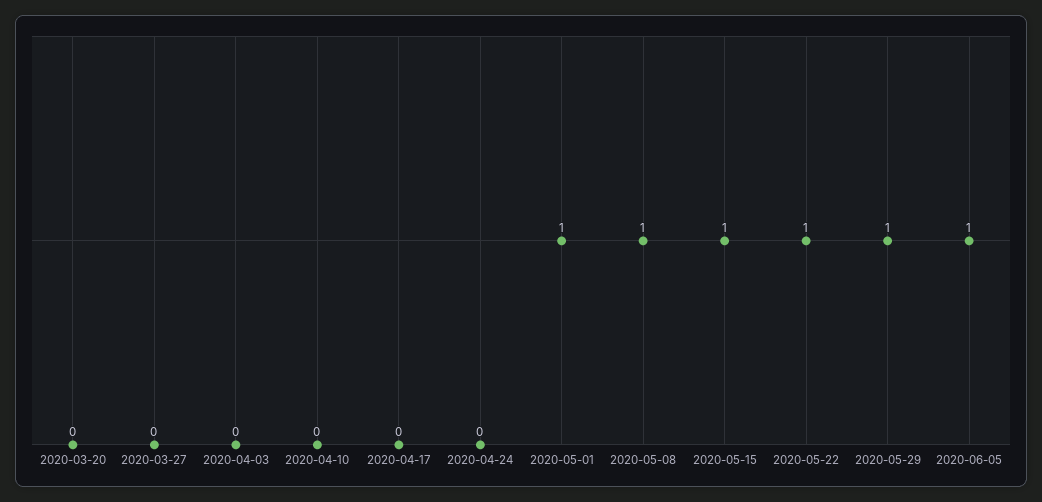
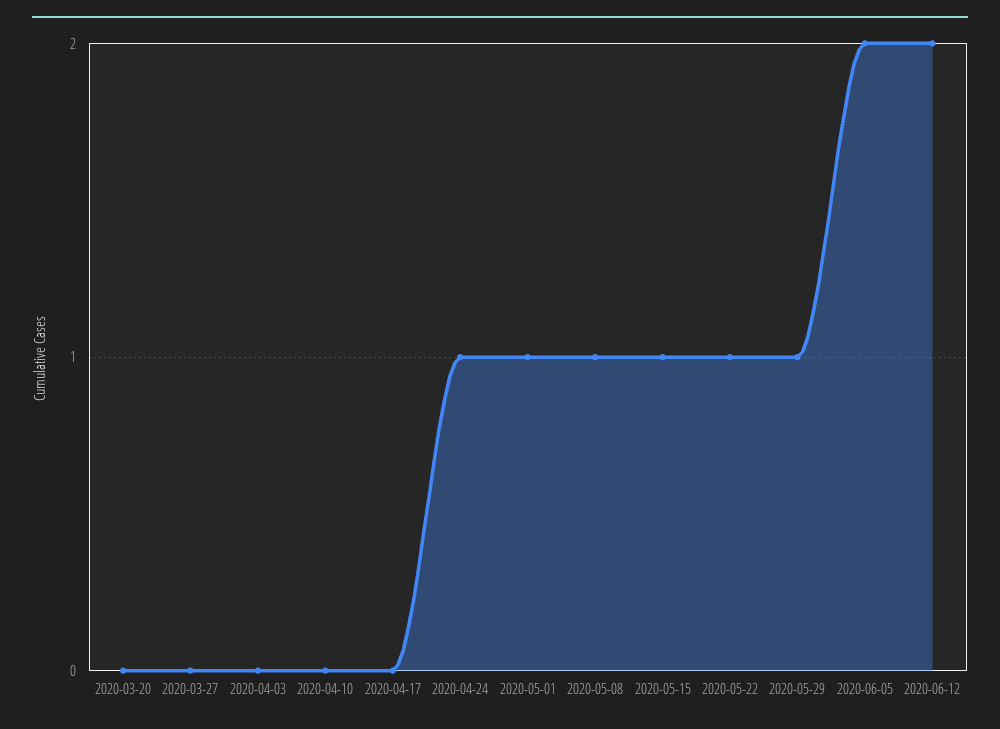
2020-04-24: 0 -> 1
2020-06-05: 1 -> 2
2020-06-12: none -> 2

